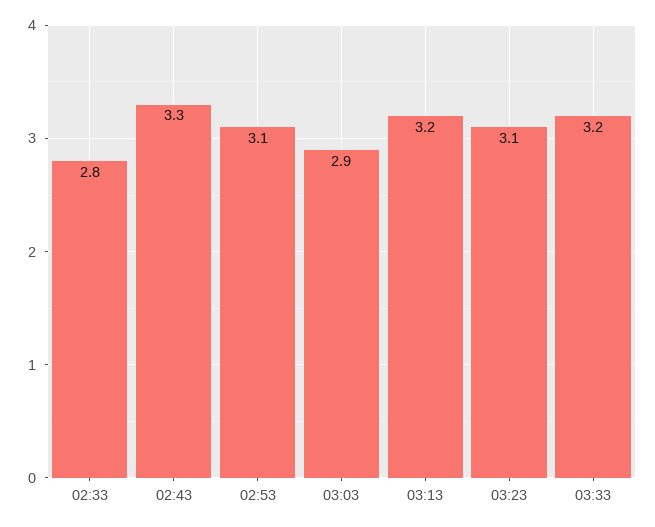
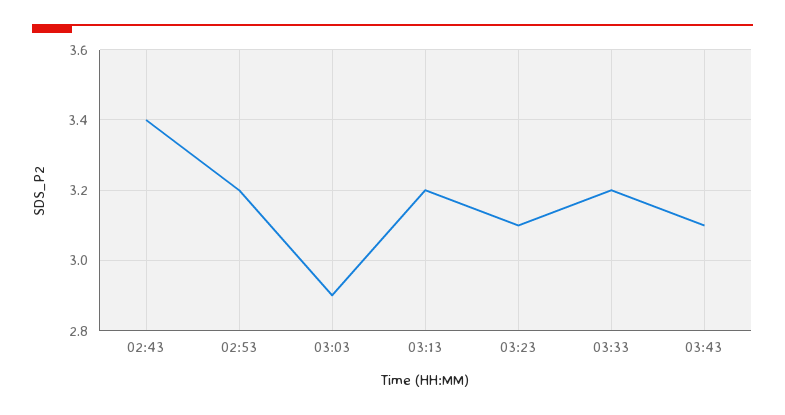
02:33: 2.8 -> none
02:43: 3.3 -> 3.4
02:53: 3.1 -> 3.2
03:43: none -> 3.1

